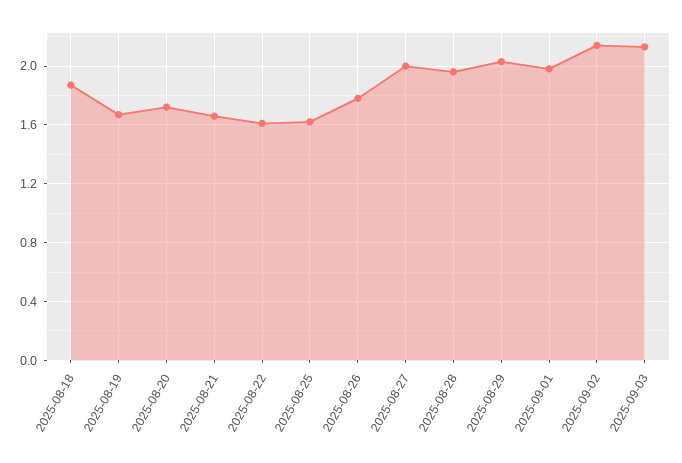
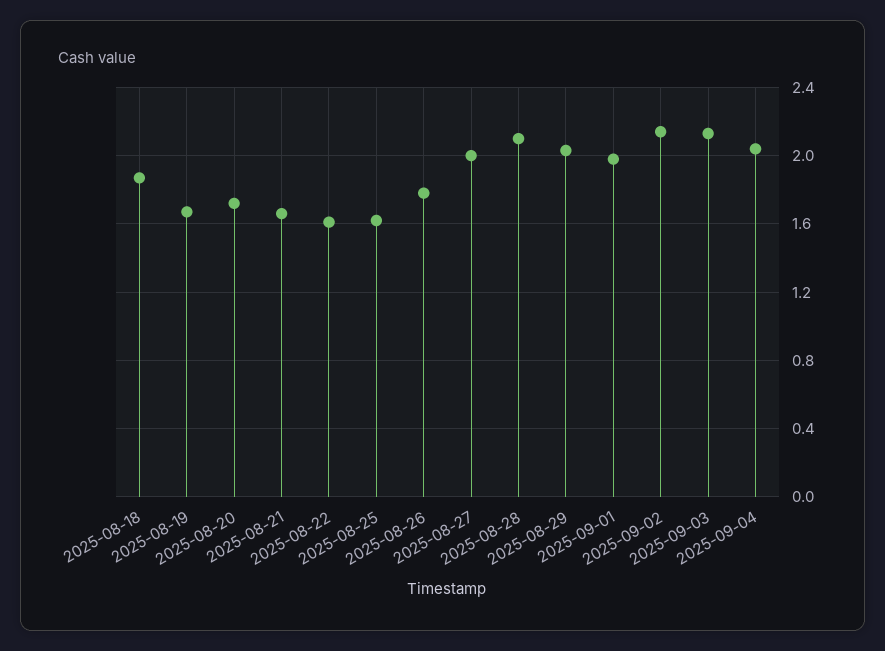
2025-08-28: 1.95 -> 2.1
2025-09-04: none -> 2.05

